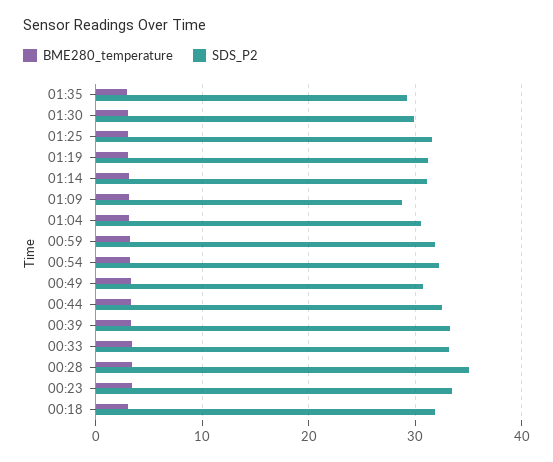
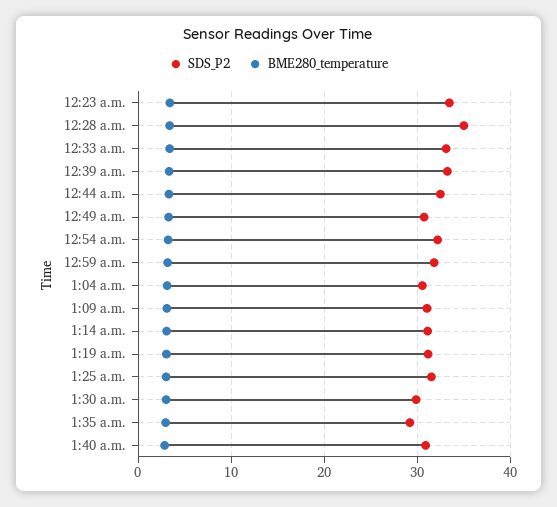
SDS_P2, 01:09: 29 -> 31
BME280_temperature, 00:18: 3 -> none
SDS_P2, 00:18: 32 -> none
SDS_P2, 1:40 a.m.: none -> 31
BME280_temperature, 1:40 a.m.: none -> 3

